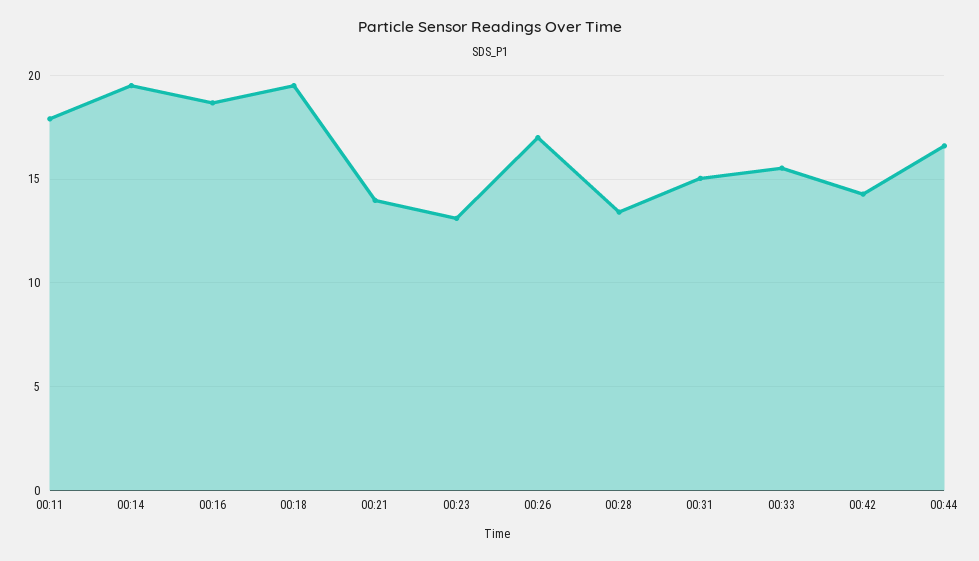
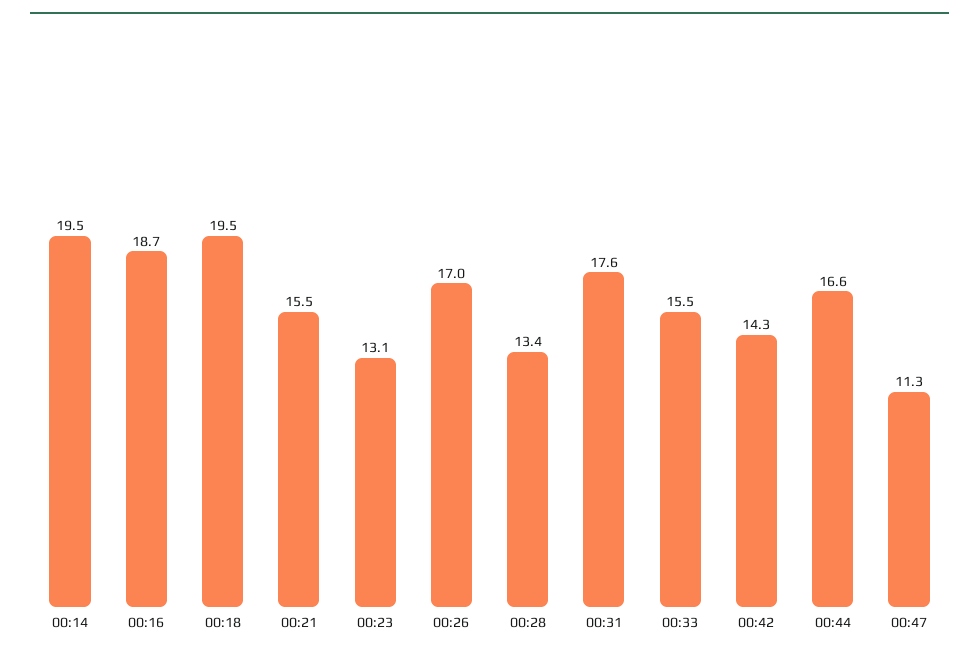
00:11: 18 -> none
00:21: 14 -> 15.5
00:31: 15 -> 17.6
00:47: none -> 11.3

